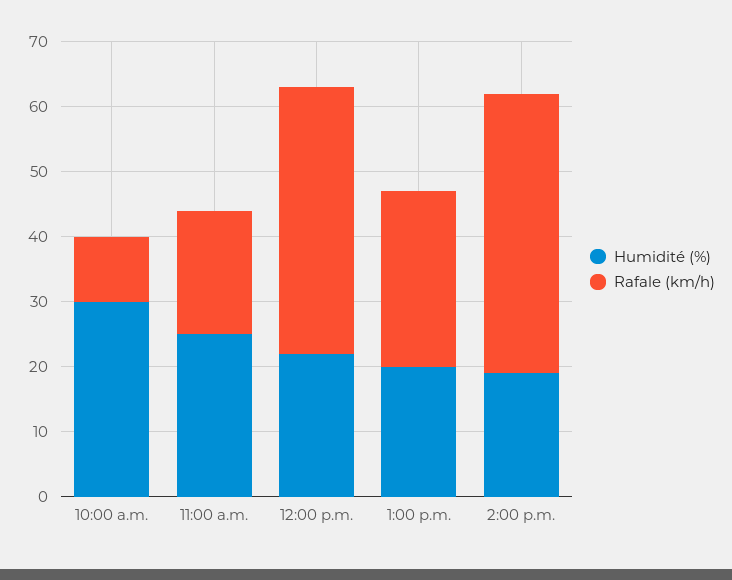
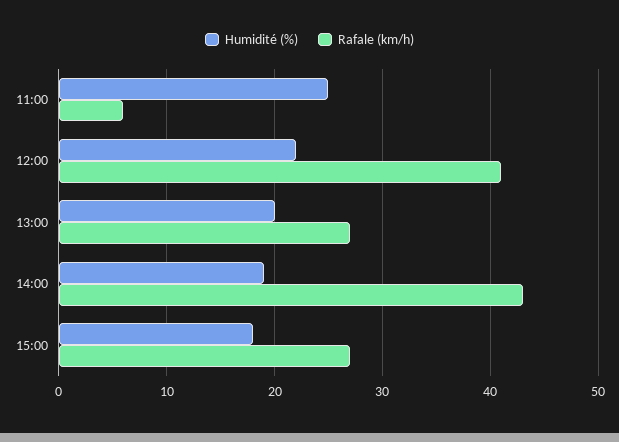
Humidité (%), 10:00 a.m.: 30 -> none
Rafale (km/h), 10:00 a.m.: 10 -> none
Rafale (km/h), 11:00 a.m.: 20 -> 6
Humidité (%), 15:00: none -> 18
Rafale (km/h), 15:00: none -> 27

